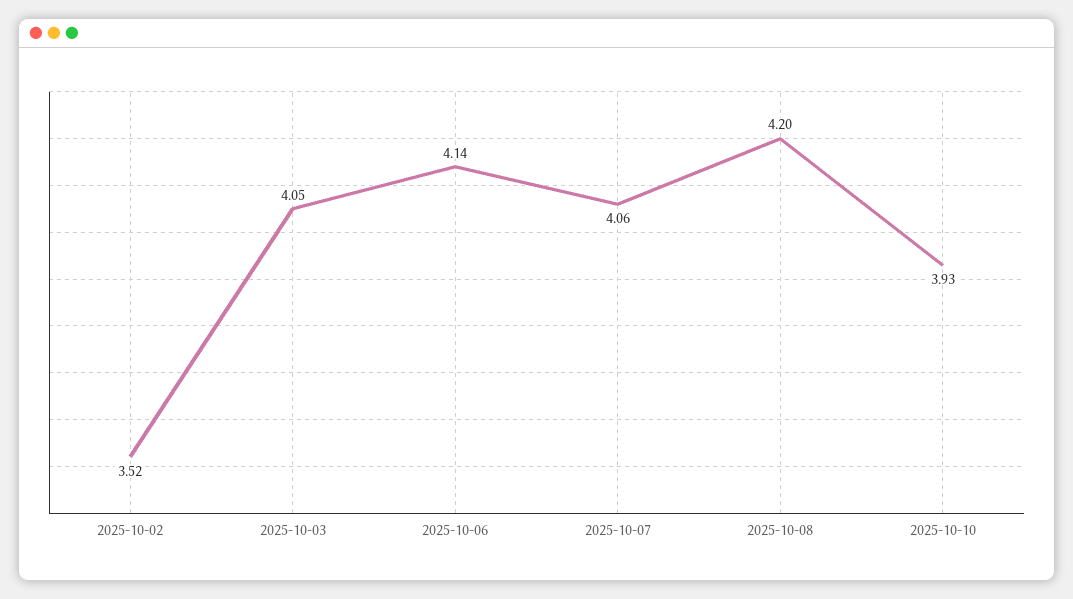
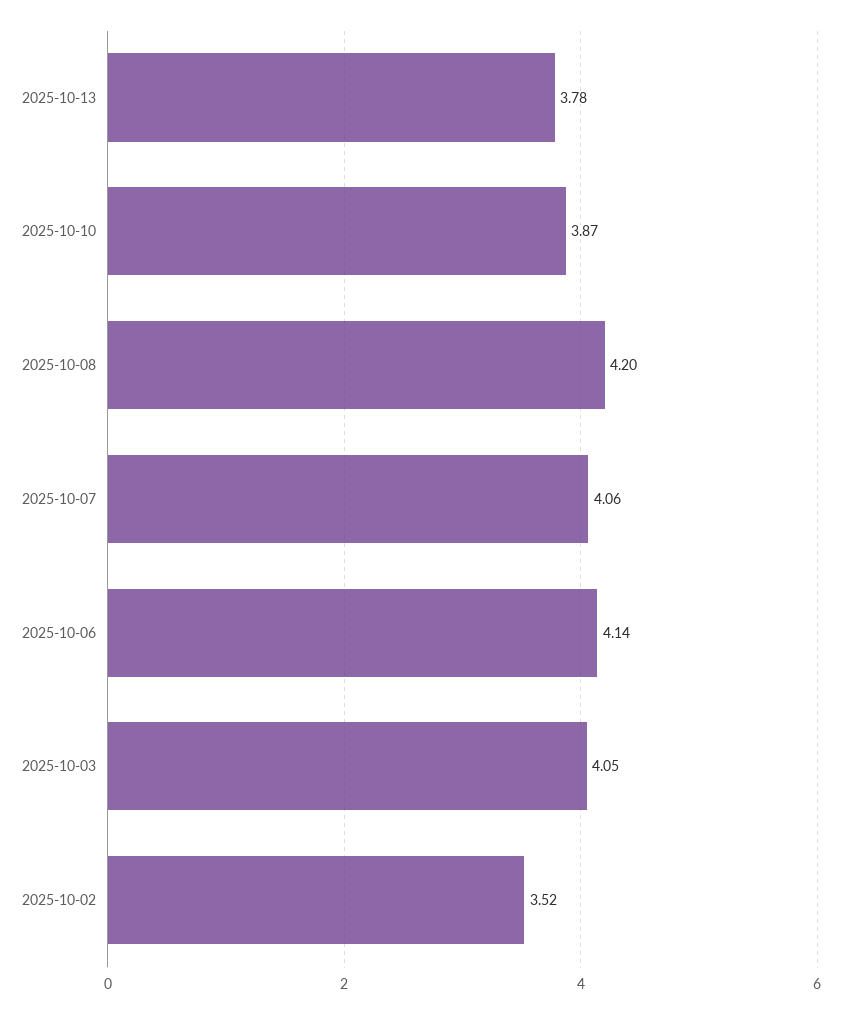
2025-10-10: 3.93 -> 3.87
2025-10-13: none -> 3.78

